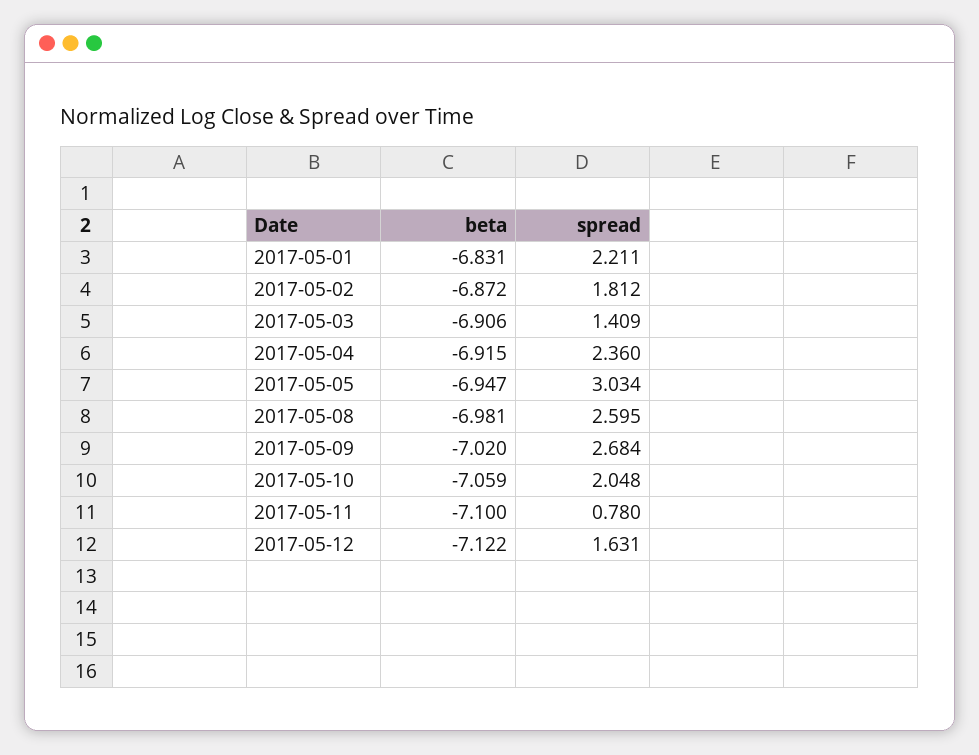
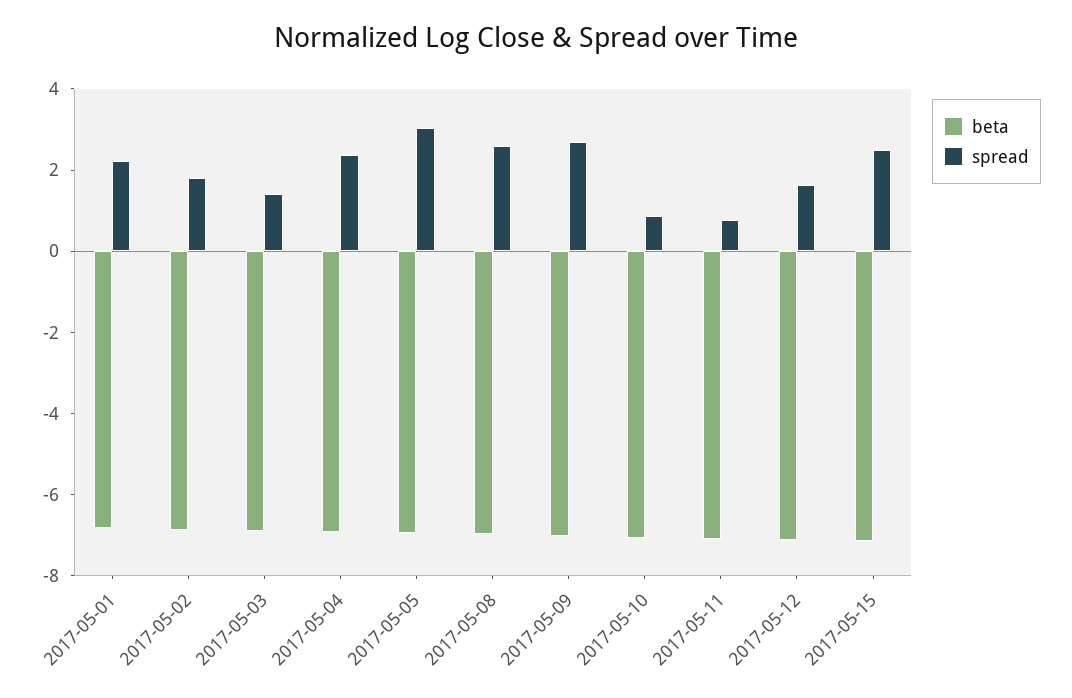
spread, 2017-05-10: 2.048 -> 1
beta, 2017-05-15: none -> -7
spread, 2017-05-15: none -> 2.5

